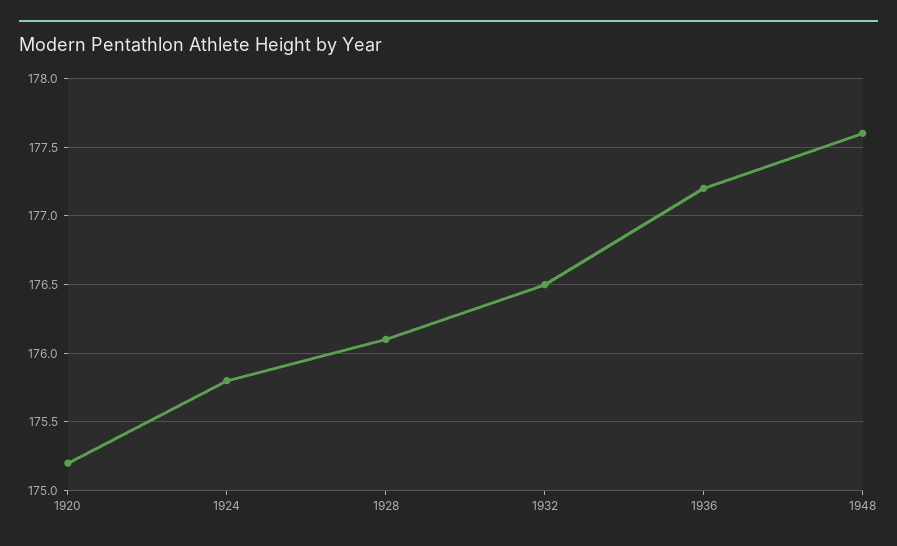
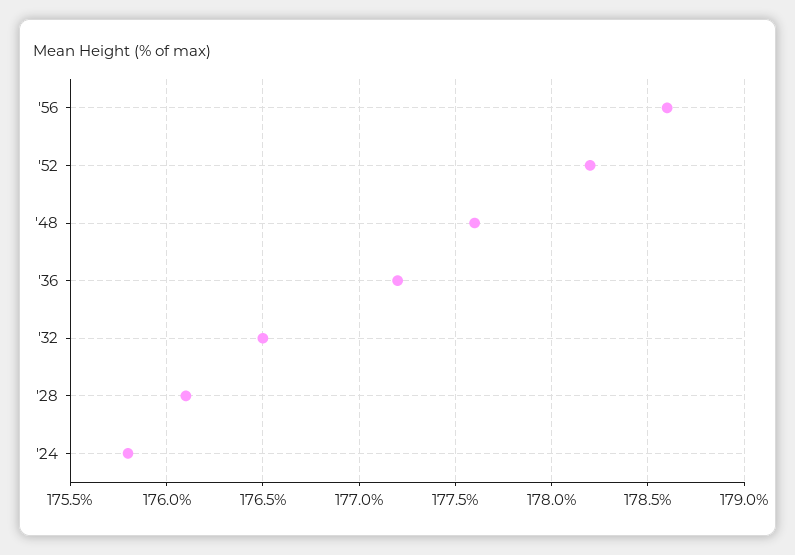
1920: 175.2 -> none
'56: none -> 178.6
'52: none -> 178.2

